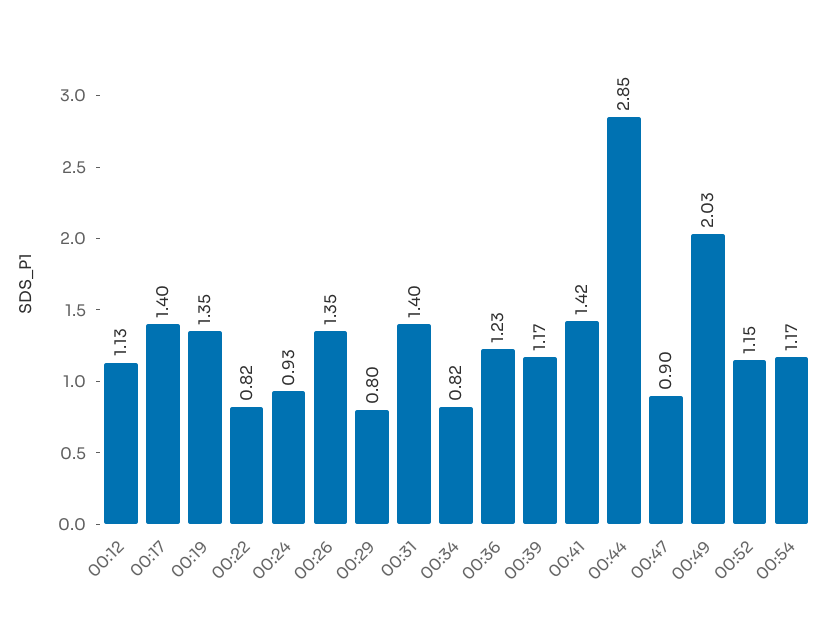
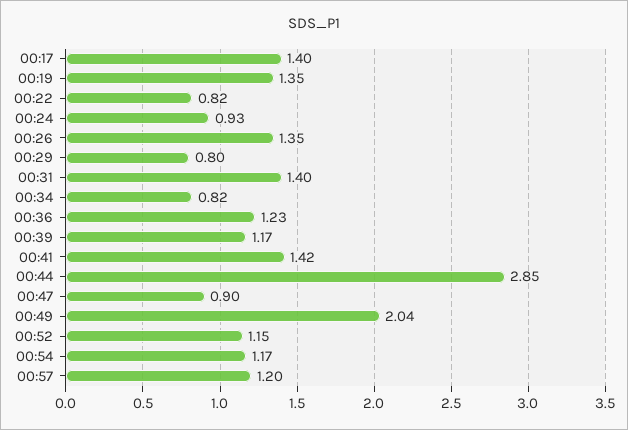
00:12: 1.13 -> none
00:49: 2.03 -> 2.04
00:57: none -> 1.2

